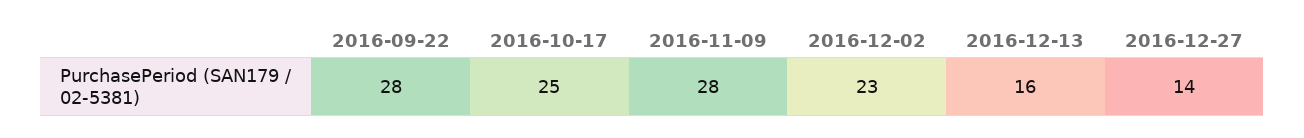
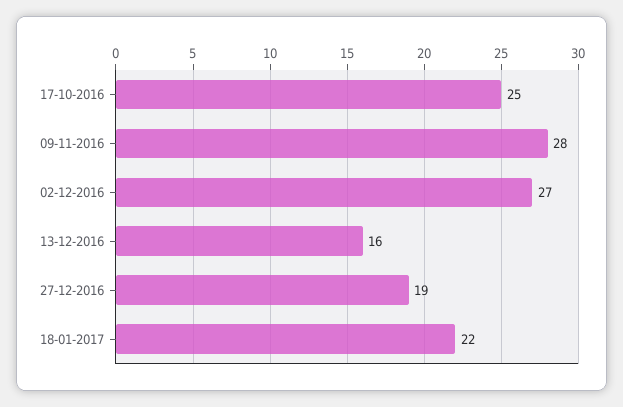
2016-09-22: 28 -> none
2016-12-02: 23 -> 27
2016-12-27: 14 -> 19
18-01-2017: none -> 22

